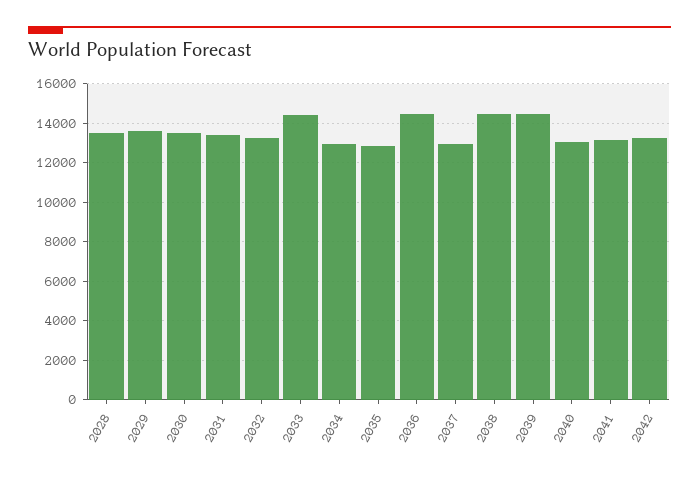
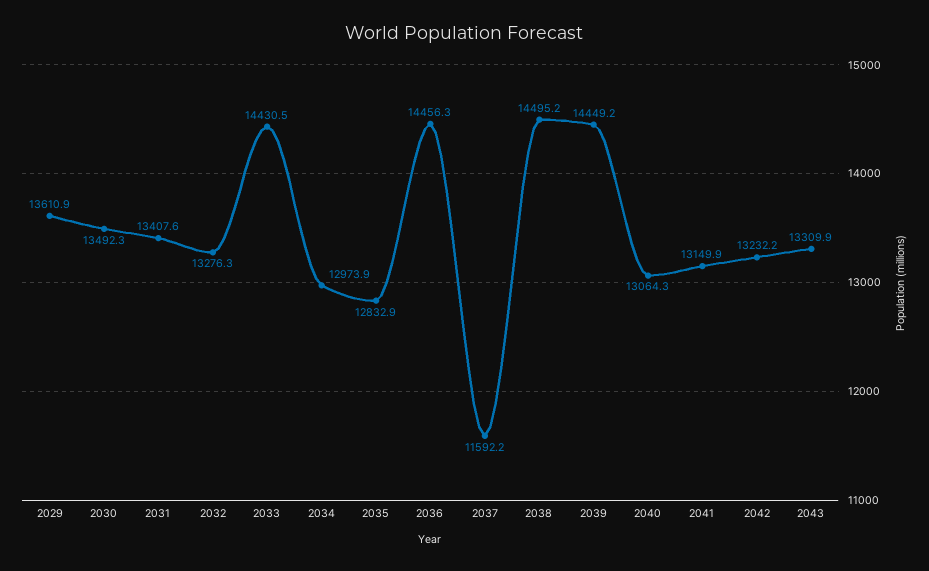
2028: 13500 -> none
2037: 13000 -> 11592.2
2043: none -> 13309.9

